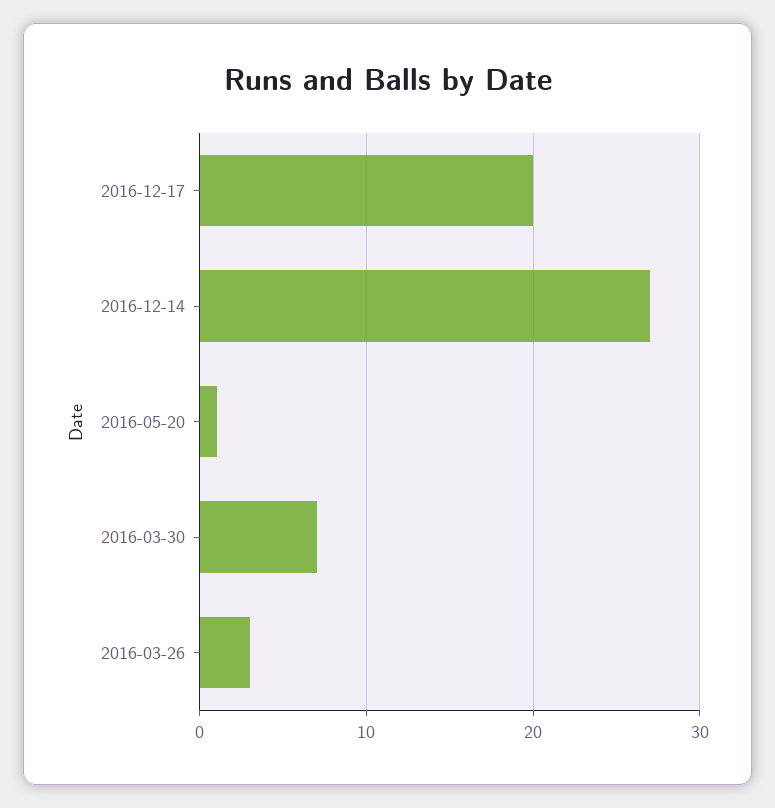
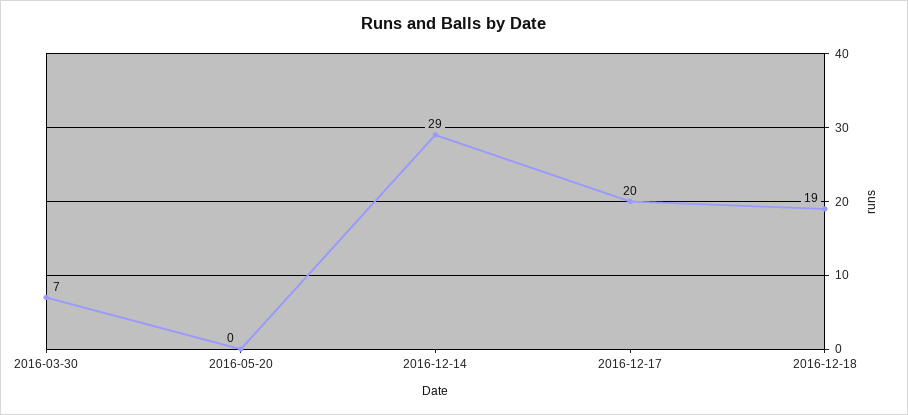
2016-12-14: 27 -> 29
2016-05-20: 1 -> 0
2016-03-26: 3 -> none
2016-12-18: none -> 19

